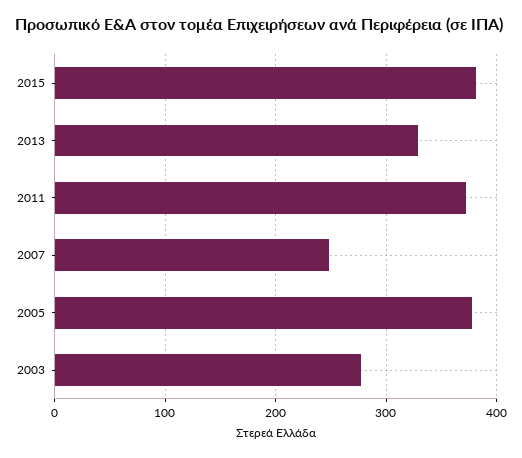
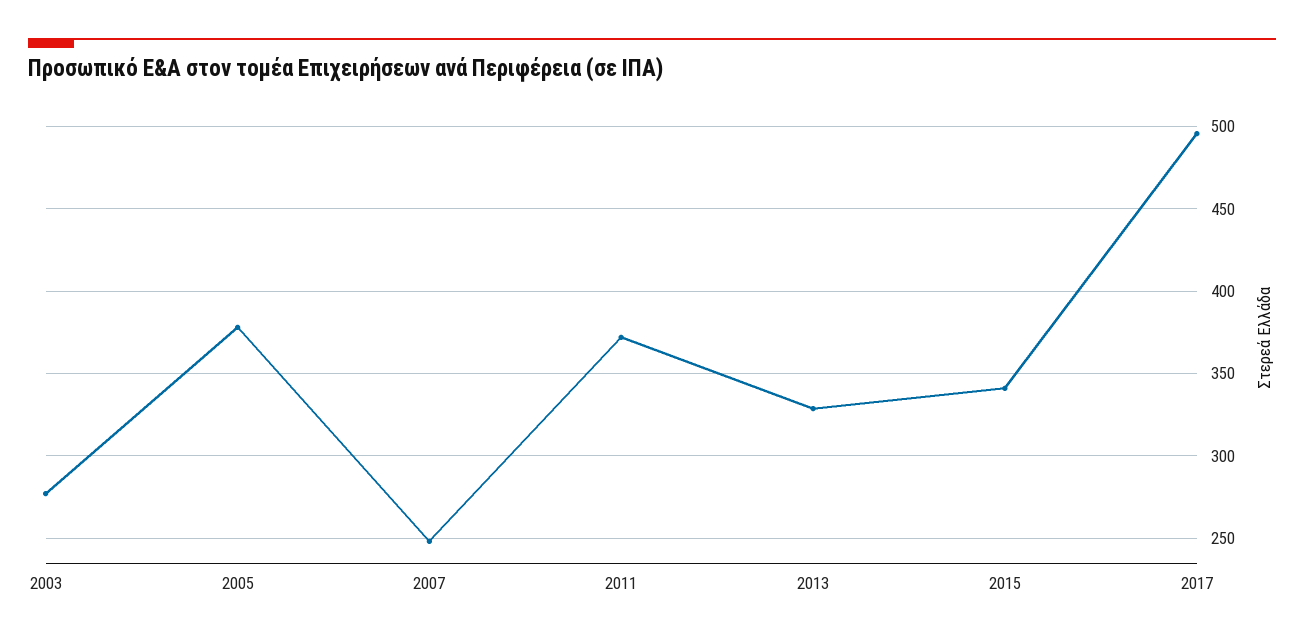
2015: 380 -> 340
2017: none -> 495

